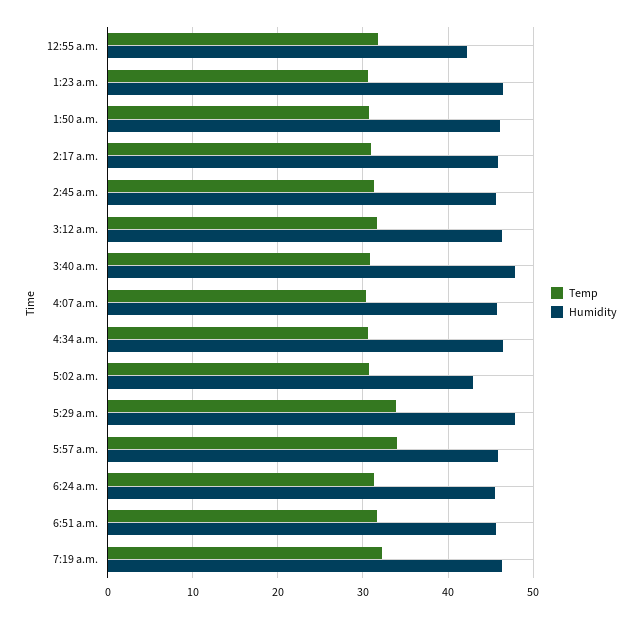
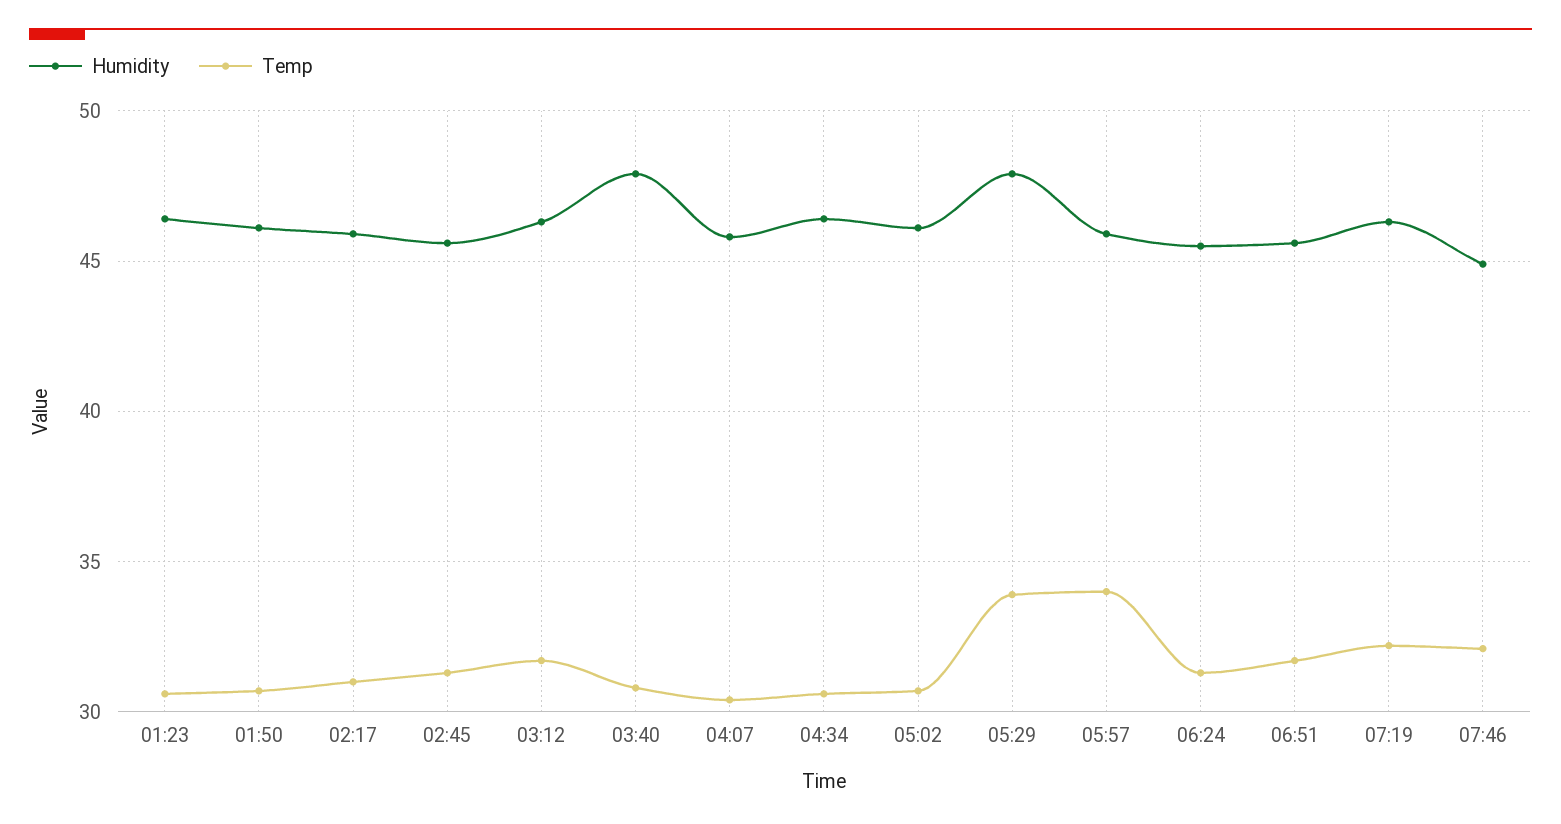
Temp, 12:55 a.m.: 32 -> none
Humidity, 12:55 a.m.: 42 -> none
Humidity, 5:02 a.m.: 43 -> 46
Humidity, 07:46: none -> 45
Temp, 07:46: none -> 32

